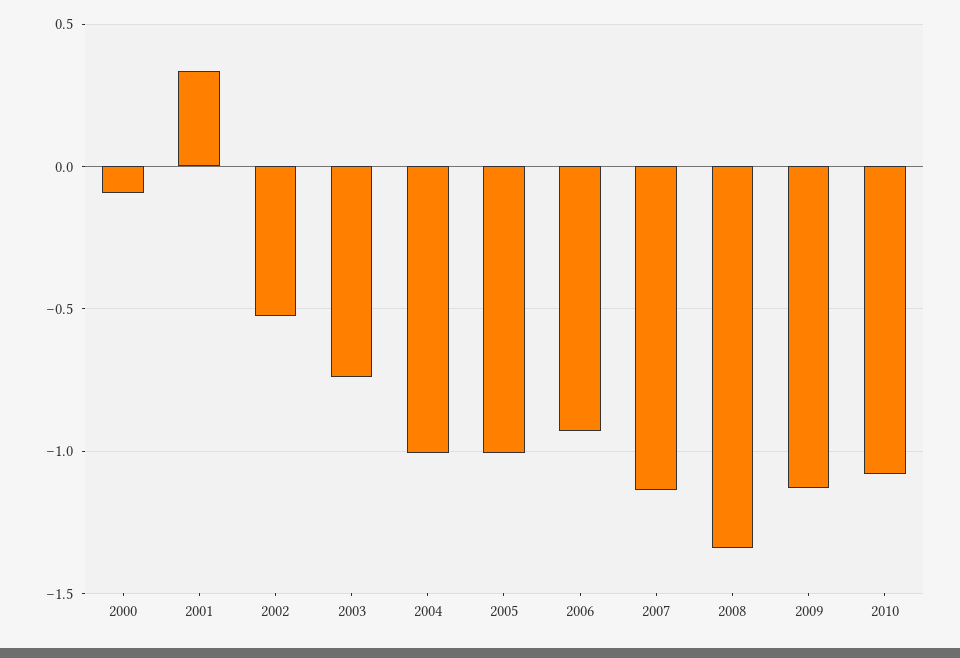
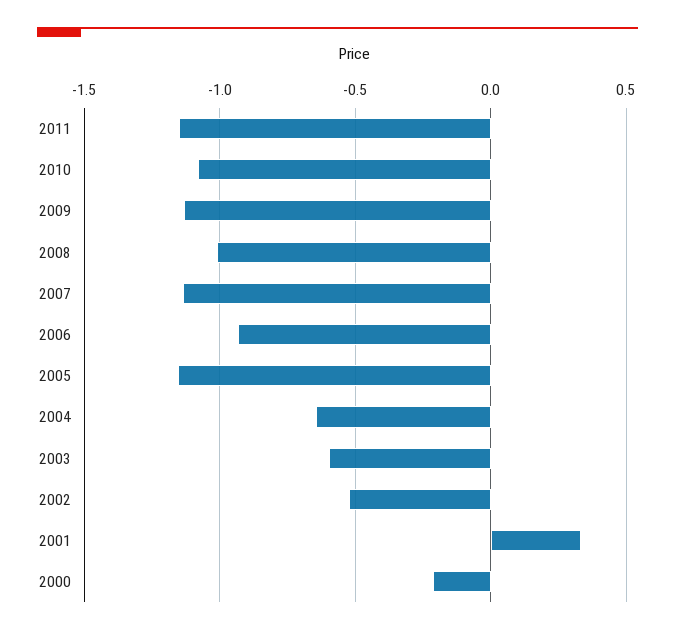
2000: -0.1 -> -0.2
2003: -0.75 -> -0.6
2004: -1 -> -0.65
2005: -1 -> -1.15
2008: -1.35 -> -1
2011: none -> -1.15

